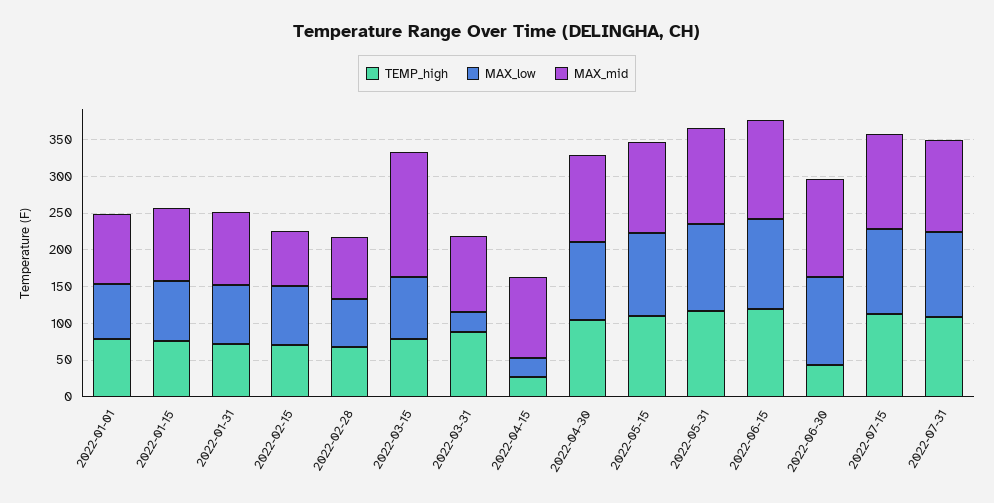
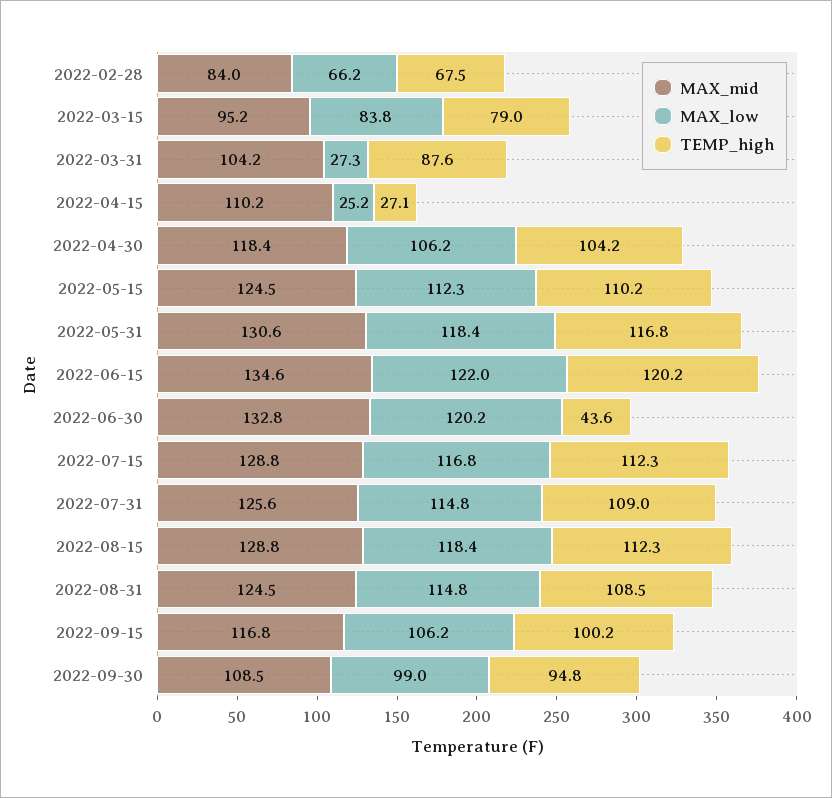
TEMP_high, 2022-01-01: 75 -> none
MAX_low, 2022-01-01: 75 -> none
MAX_mid, 2022-01-01: 100 -> none
TEMP_high, 2022-01-15: 75 -> none
MAX_low, 2022-01-15: 75 -> none
MAX_mid, 2022-01-15: 100 -> none
TEMP_high, 2022-01-31: 75 -> none
MAX_low, 2022-01-31: 75 -> none
MAX_mid, 2022-01-31: 100 -> none
TEMP_high, 2022-02-15: 75 -> none
MAX_low, 2022-02-15: 75 -> none
MAX_mid, 2022-02-15: 75 -> none
MAX_mid, 2022-03-15: 175 -> 95.2
MAX_mid, 2022-08-15: none -> 128.8
MAX_low, 2022-08-15: none -> 118.4
TEMP_high, 2022-08-15: none -> 112.3
MAX_mid, 2022-08-31: none -> 124.5
MAX_low, 2022-08-31: none -> 114.8
TEMP_high, 2022-08-31: none -> 108.5
MAX_mid, 2022-09-15: none -> 116.8
MAX_low, 2022-09-15: none -> 106.2
TEMP_high, 2022-09-15: none -> 100.2
MAX_mid, 2022-09-30: none -> 108.5
MAX_low, 2022-09-30: none -> 99
TEMP_high, 2022-09-30: none -> 94.8

